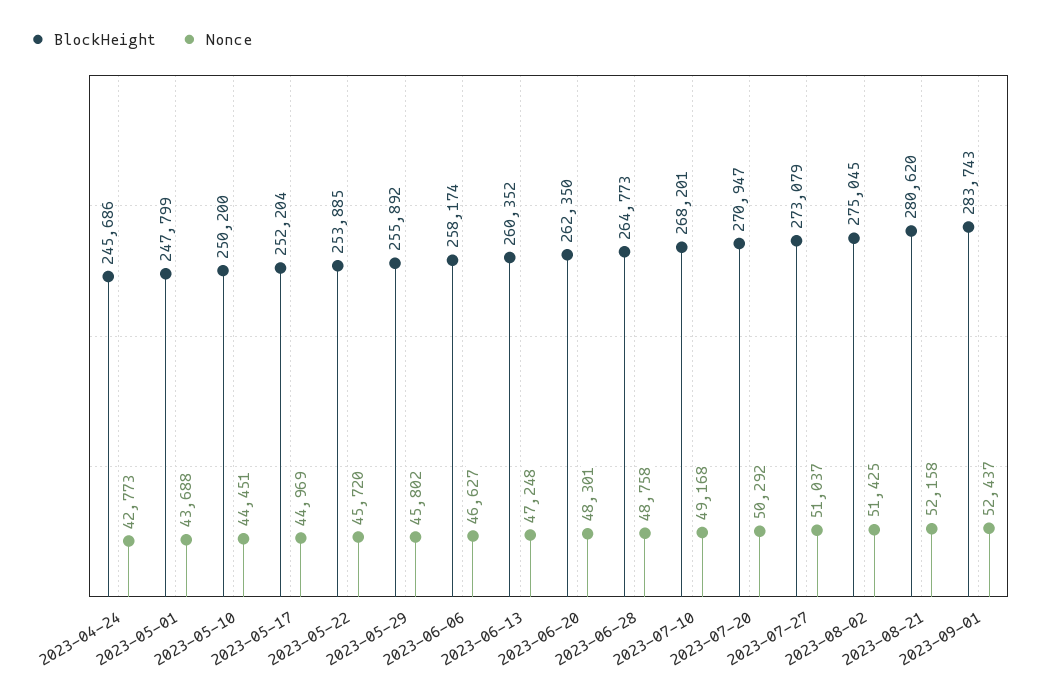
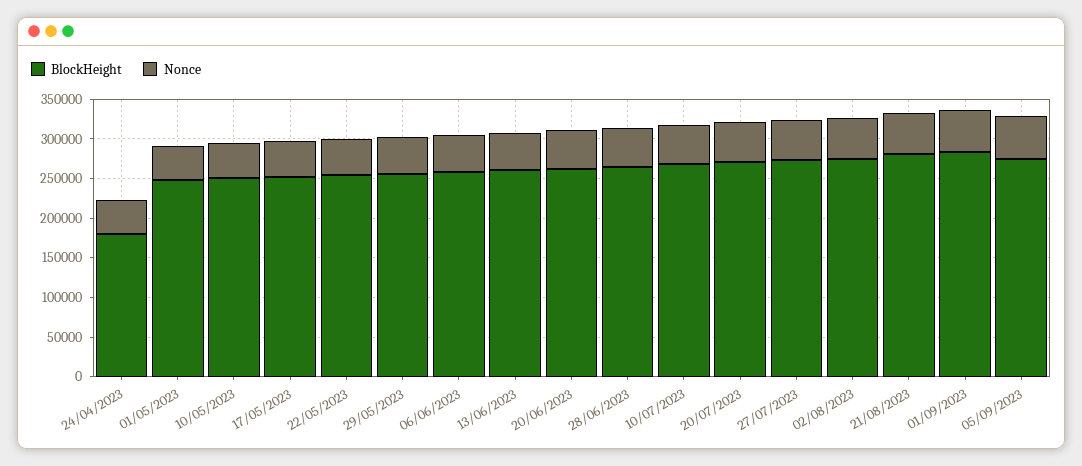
BlockHeight, 2023-04-24: 245686 -> 175000
BlockHeight, 05/09/2023: none -> 275000
Nonce, 05/09/2023: none -> 50000

